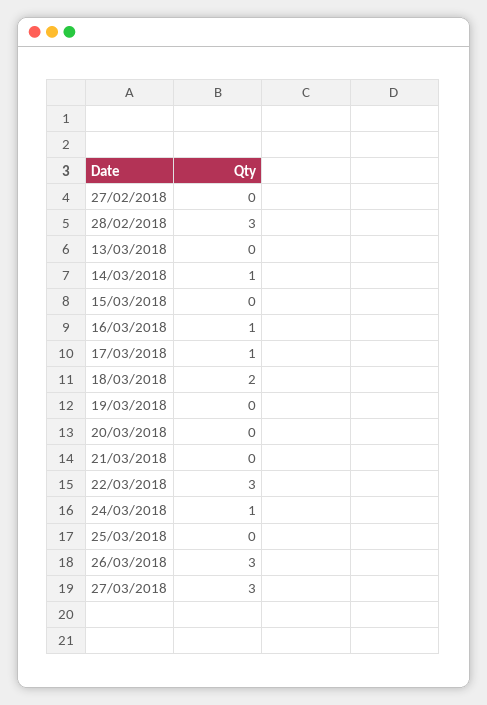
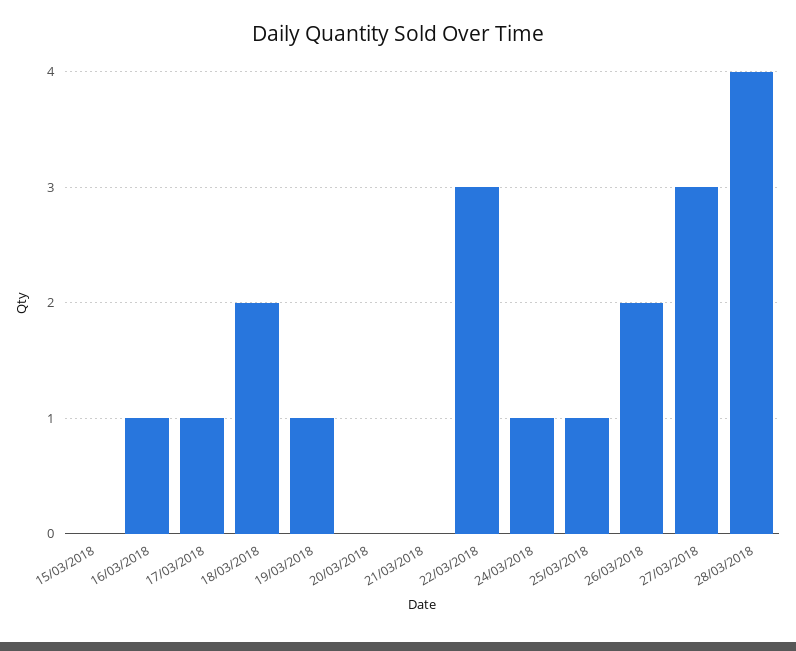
27/02/2018: 0 -> none
28/02/2018: 3 -> none
13/03/2018: 0 -> none
14/03/2018: 1 -> none
19/03/2018: 0 -> 1
25/03/2018: 0 -> 1
26/03/2018: 3 -> 2
28/03/2018: none -> 4

